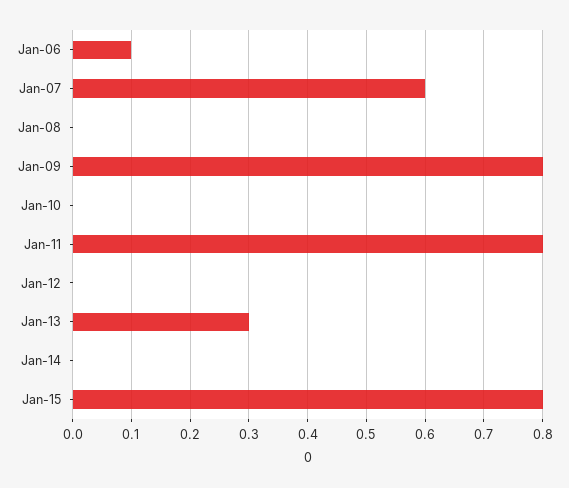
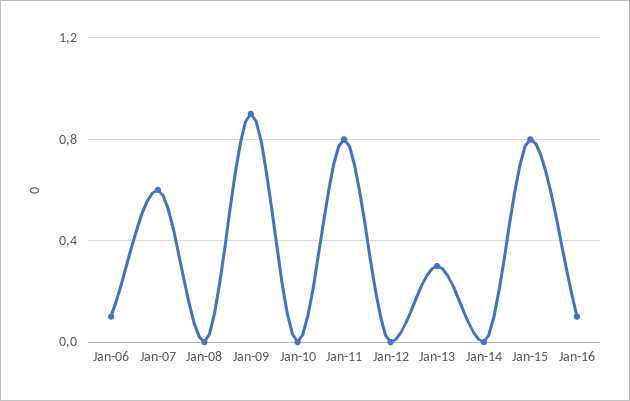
Jan-09: 0.8 -> 0.9
Jan-16: none -> 0.1

